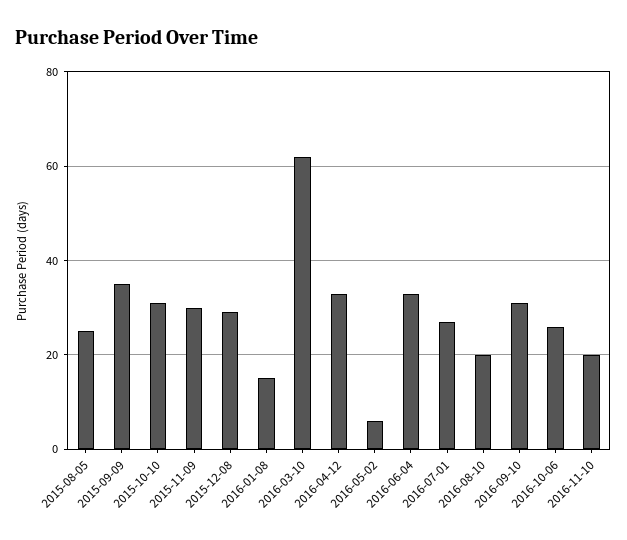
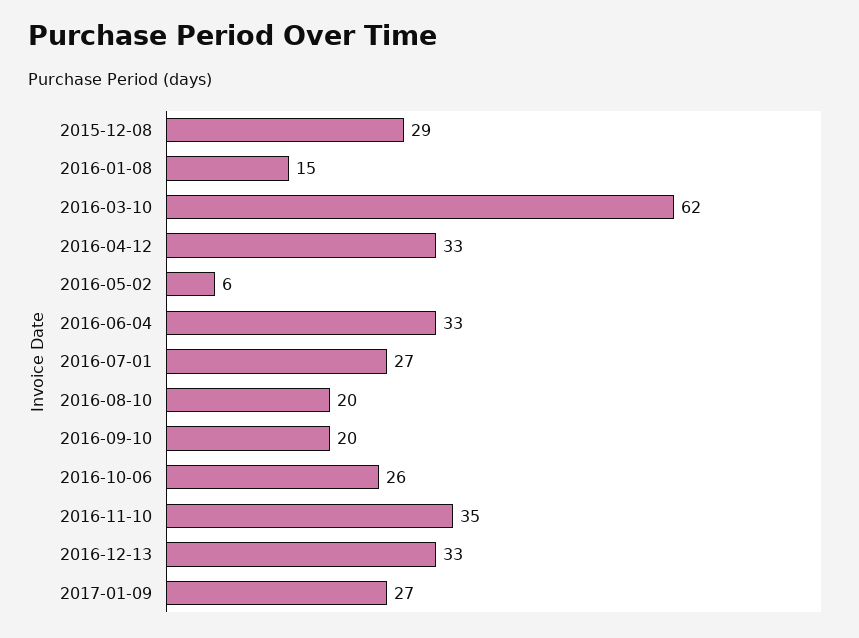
2015-08-05: 25 -> none
2015-09-09: 35 -> none
2015-10-10: 30 -> none
2015-11-09: 30 -> none
2016-09-10: 30 -> 20
2016-11-10: 20 -> 35
2016-12-13: none -> 33
2017-01-09: none -> 27

